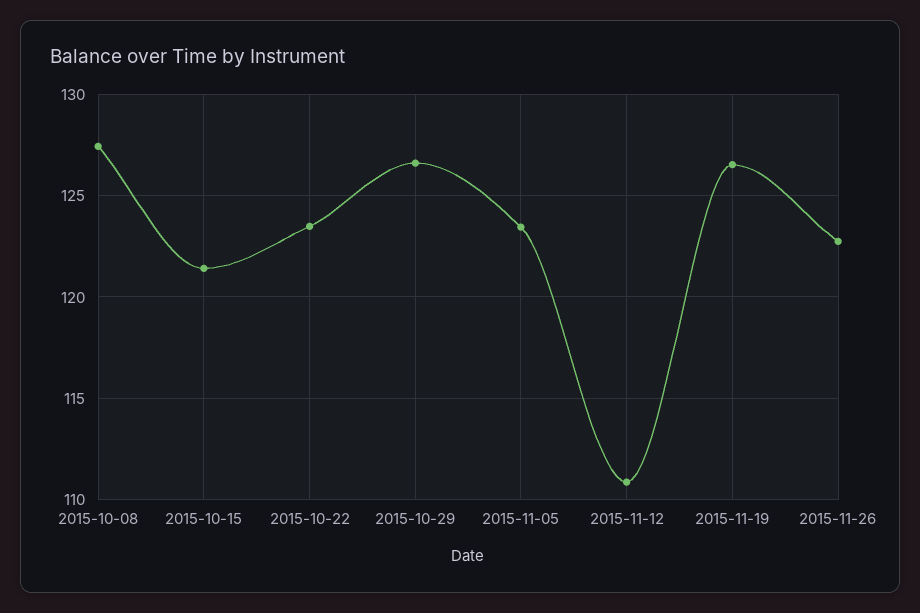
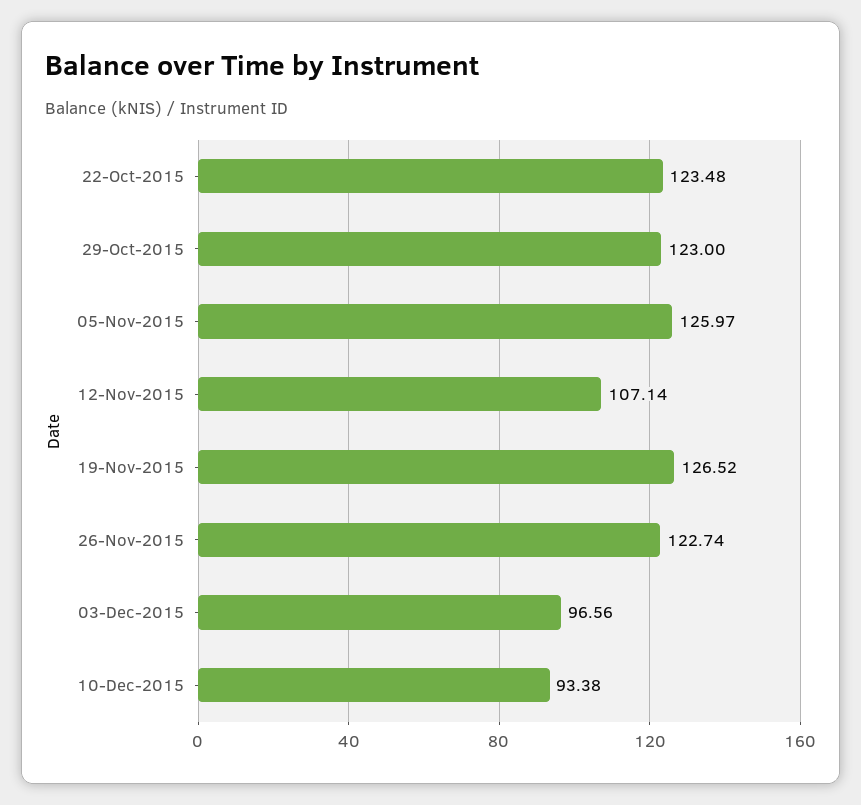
2015-10-08: 127.5 -> none
2015-10-15: 121.5 -> none
2015-10-29: 126.5 -> 123
2015-11-05: 123.5 -> 125.97
2015-11-12: 111 -> 107.14
03-Dec-2015: none -> 96.56
10-Dec-2015: none -> 93.38

